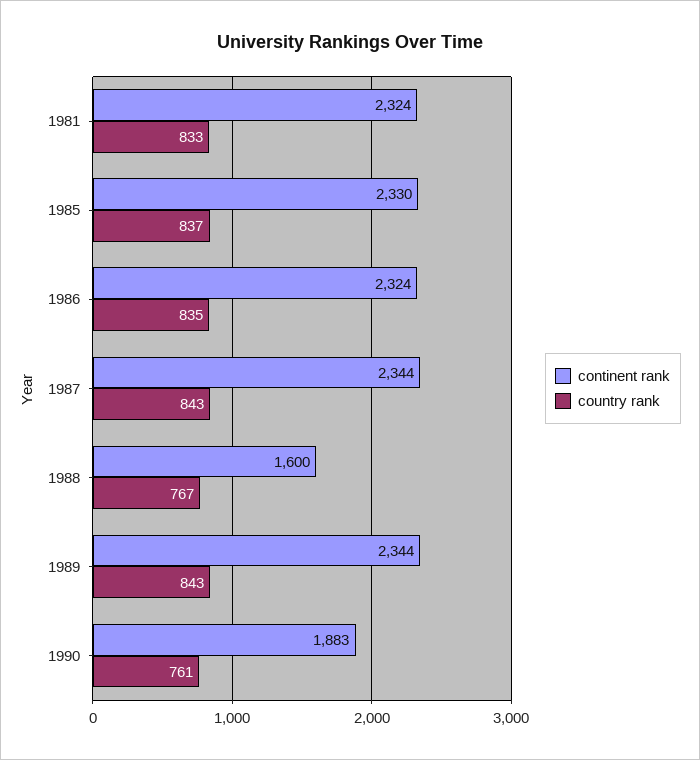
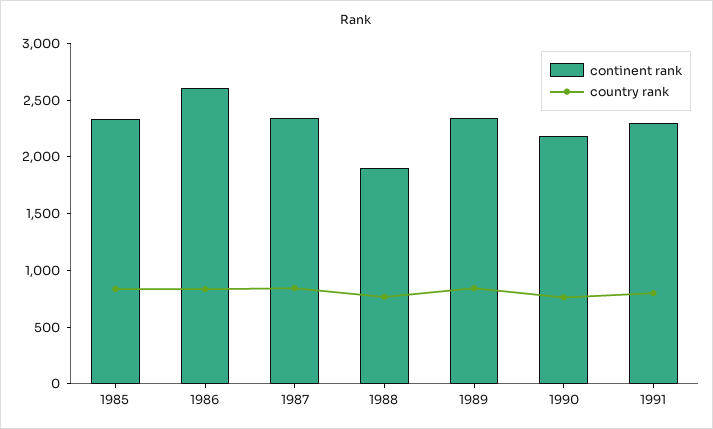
continent rank, 1981: 2324 -> none
country rank, 1981: 833 -> none
continent rank, 1986: 2324 -> 2600
continent rank, 1988: 1600 -> 1900
continent rank, 1990: 1883 -> 2200
continent rank, 1991: none -> 2300
country rank, 1991: none -> 800

